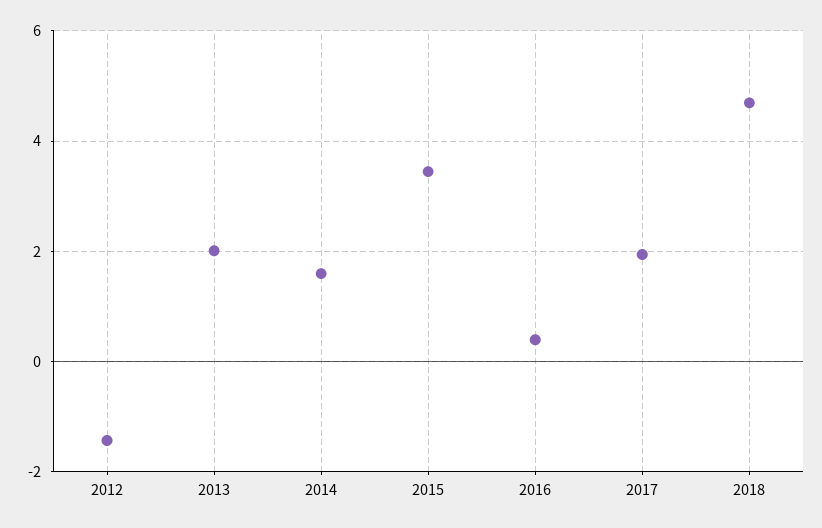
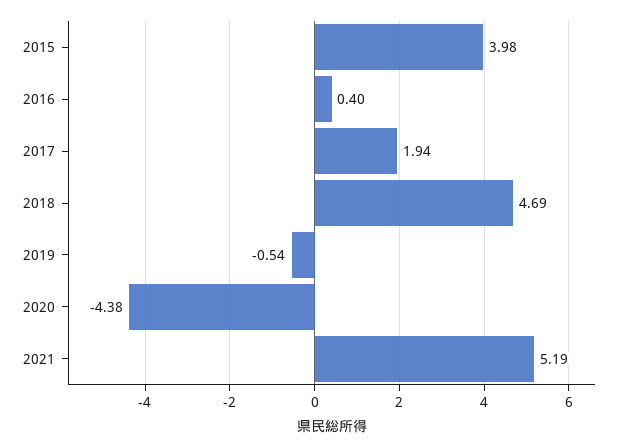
2012: -1.4 -> none
2013: 2 -> none
2014: 1.6 -> none
2015: 3.4 -> 3.98
2019: none -> -0.54
2020: none -> -4.38
2021: none -> 5.19

